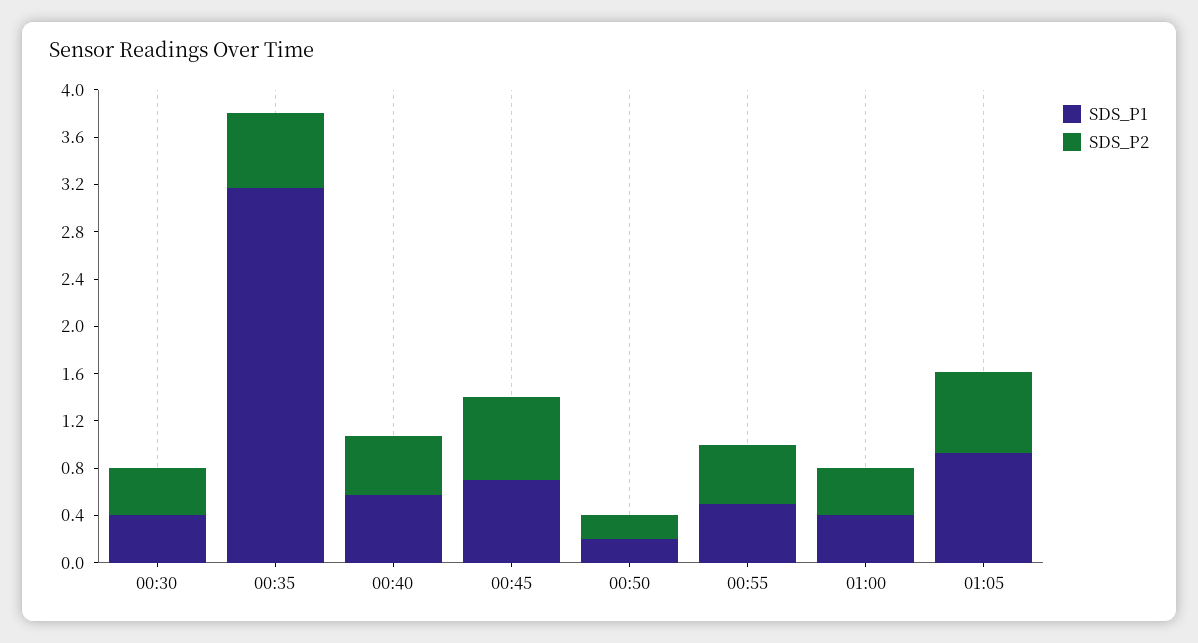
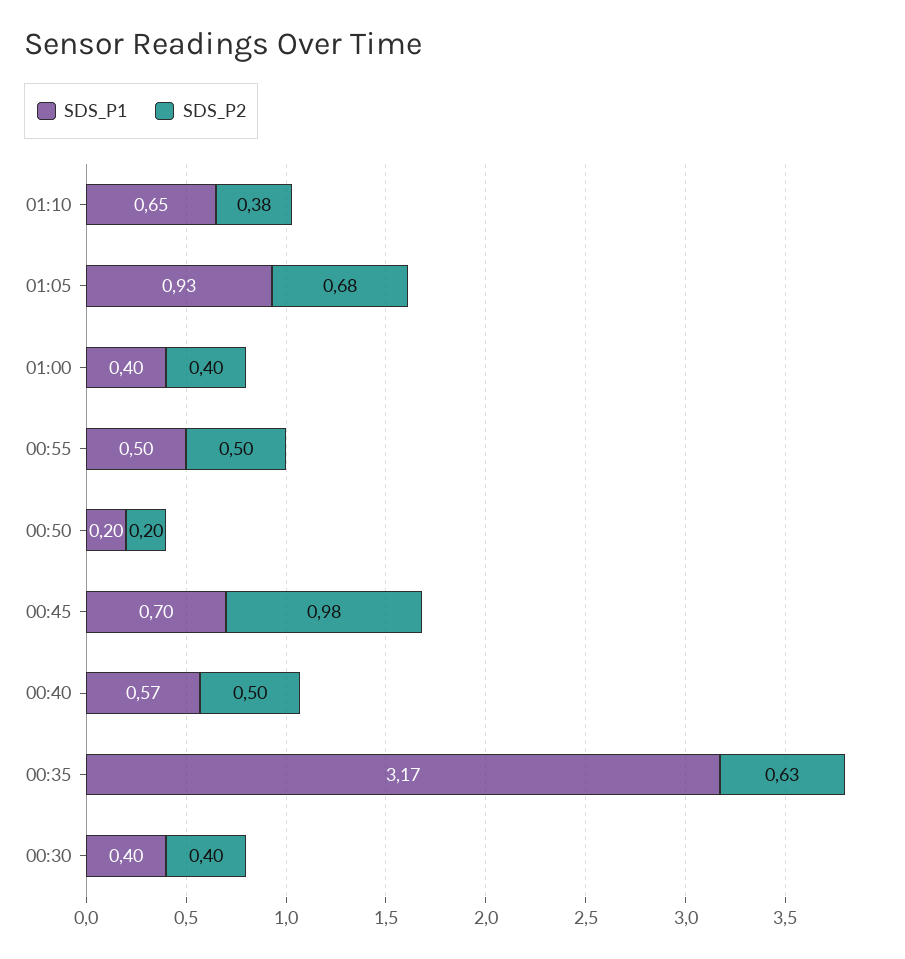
SDS_P2, 00:45: 0.7 -> 0.98
SDS_P1, 01:10: none -> 0.65
SDS_P2, 01:10: none -> 0.38

